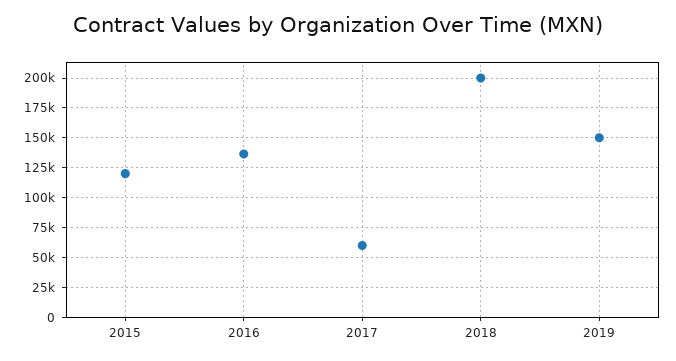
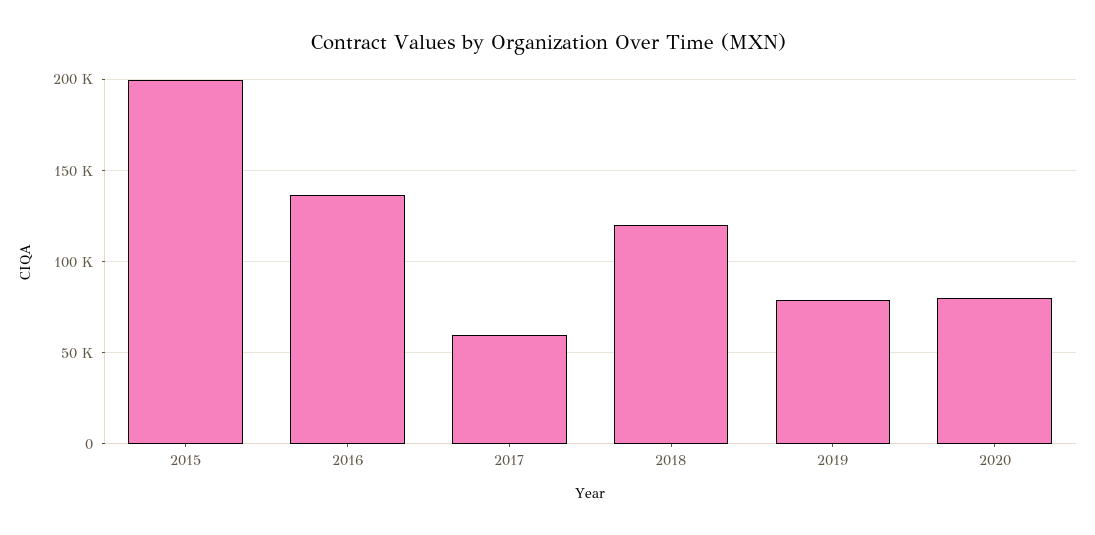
2015: 125000 -> 200000
2018: 200000 -> 120000
2019: 150000 -> 80000
2020: none -> 80000

